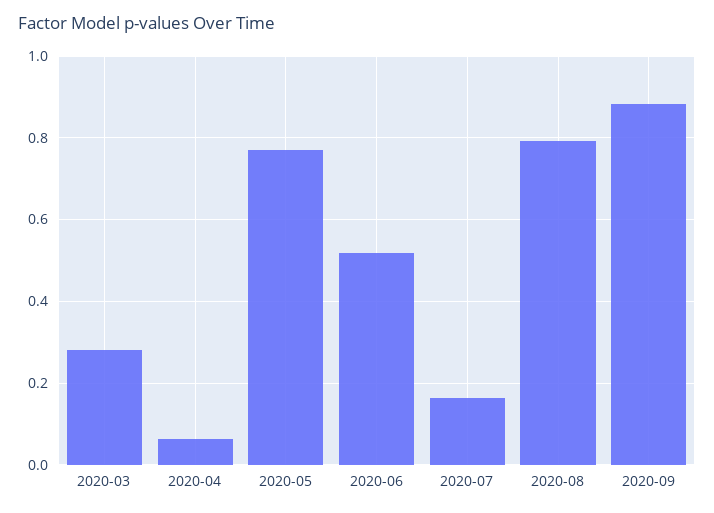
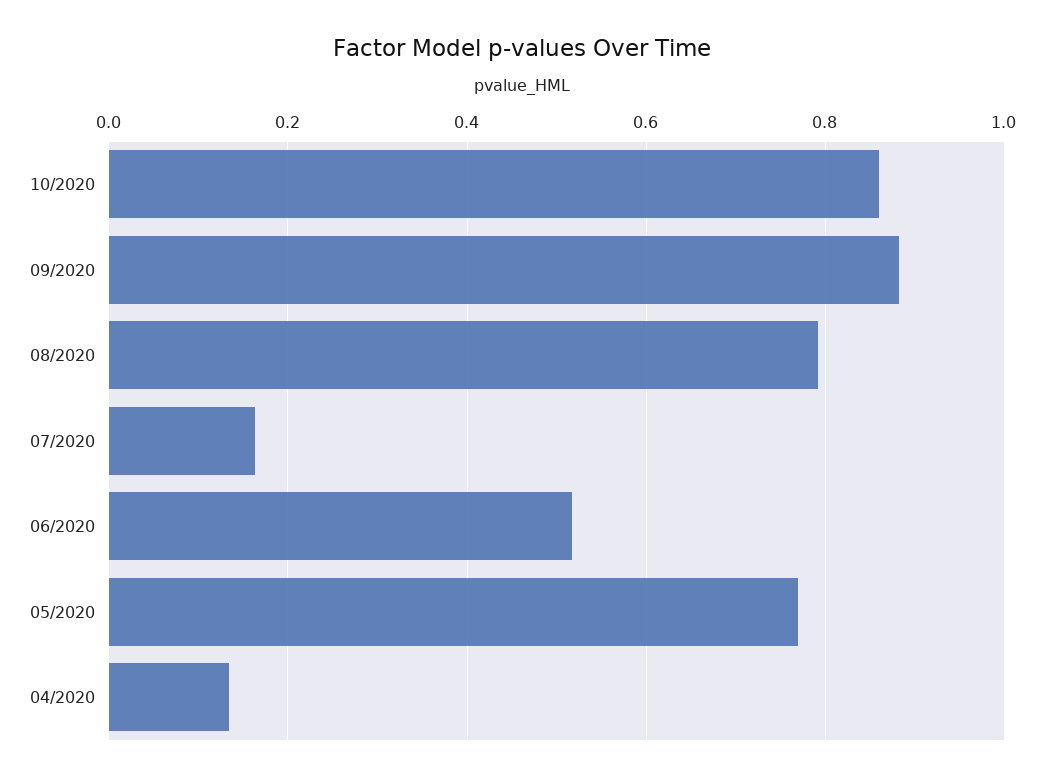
2020-03: 0.28 -> none
2020-04: 0.06 -> 0.14
10/2020: none -> 0.86

